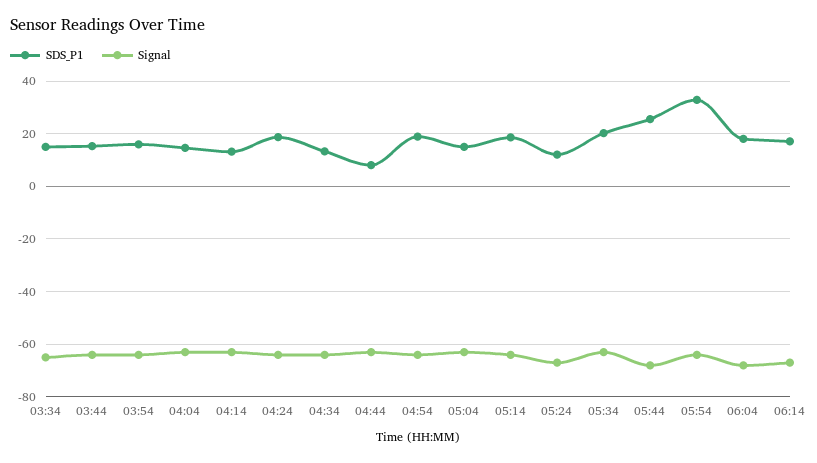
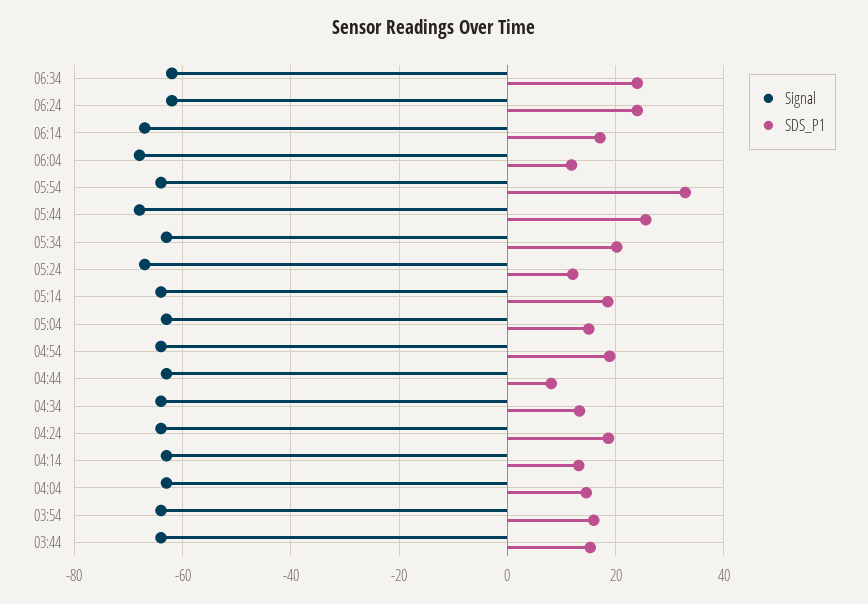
SDS_P1, 03:34: 15 -> none
Signal, 03:34: -65 -> none
SDS_P1, 06:04: 17.5 -> 12
Signal, 06:34: none -> -62
SDS_P1, 06:34: none -> 24
Signal, 06:24: none -> -62
SDS_P1, 06:24: none -> 24

